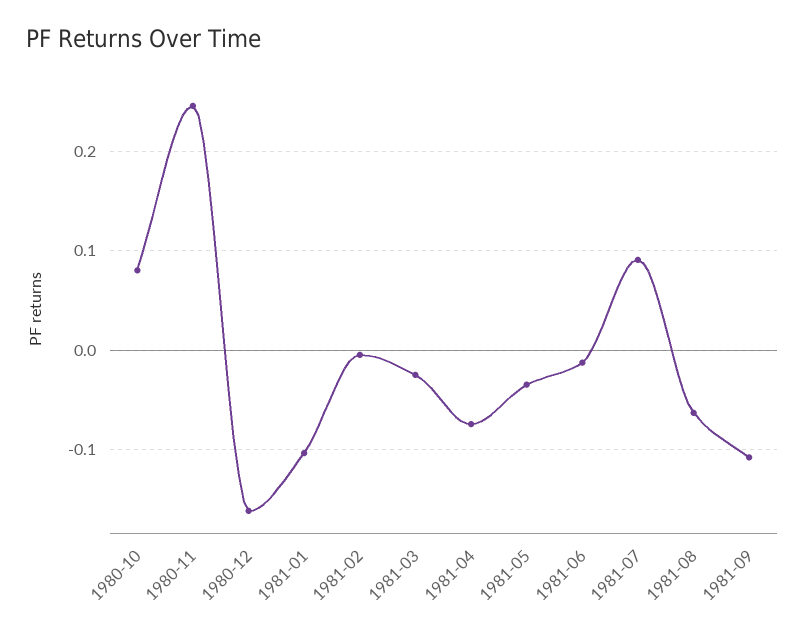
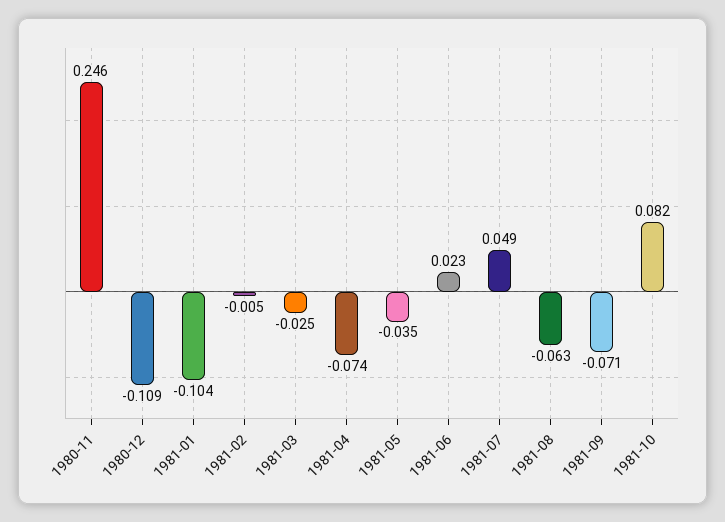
1980-10: 0.08 -> none
1980-12: -0.16 -> -0.109
1981-06: -0.01 -> 0.023
1981-07: 0.09 -> 0.049
1981-09: -0.11 -> -0.071
1981-10: none -> 0.082

